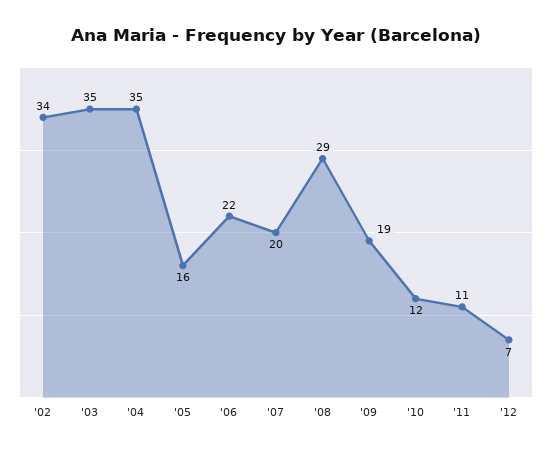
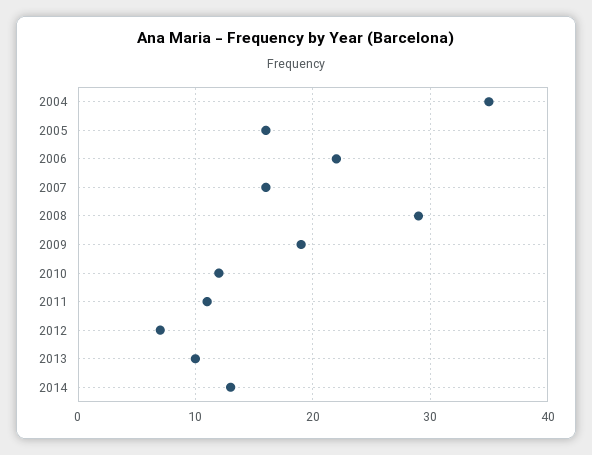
'02: 34 -> none
'03: 35 -> none
'07: 20 -> 16
2013: none -> 10
2014: none -> 13

